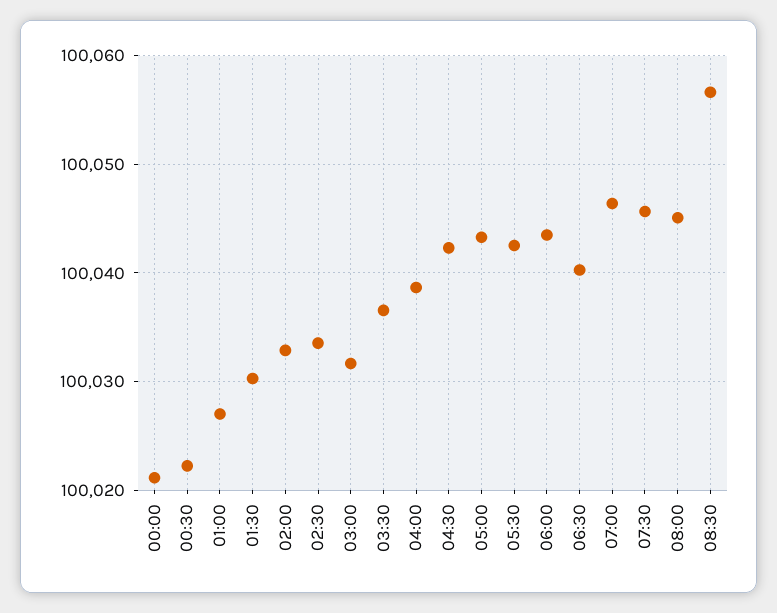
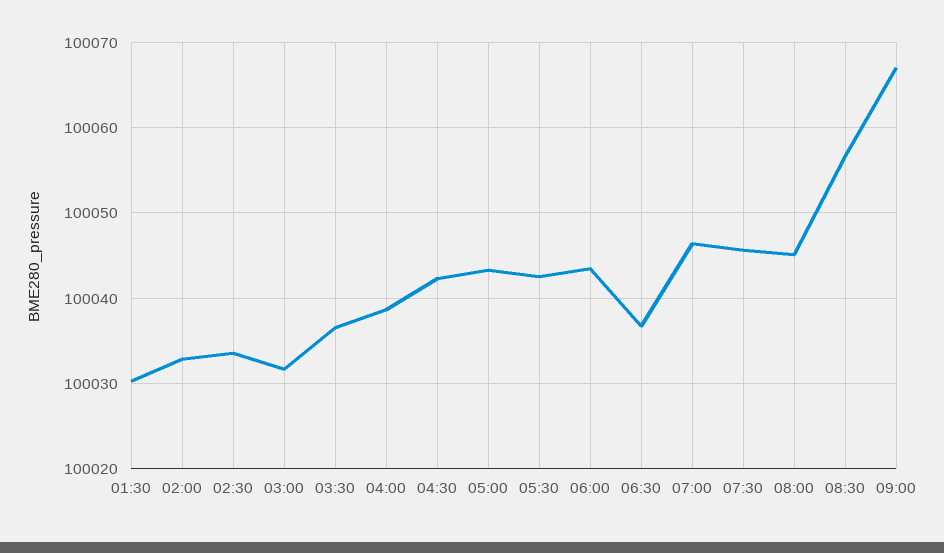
00:00: 100021 -> none
00:30: 100022 -> none
01:00: 100027 -> none
06:30: 100040 -> 100037
09:00: none -> 100067

